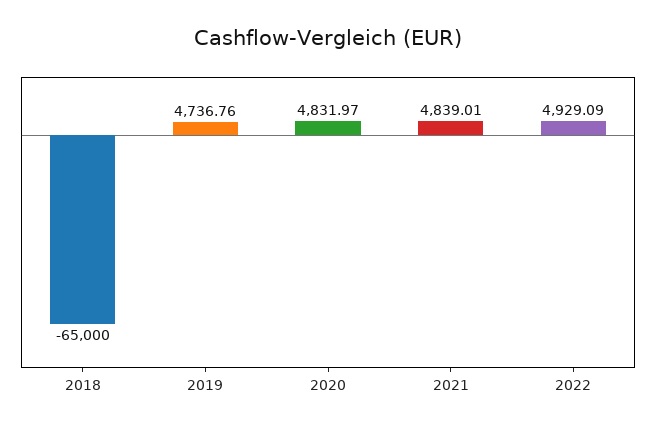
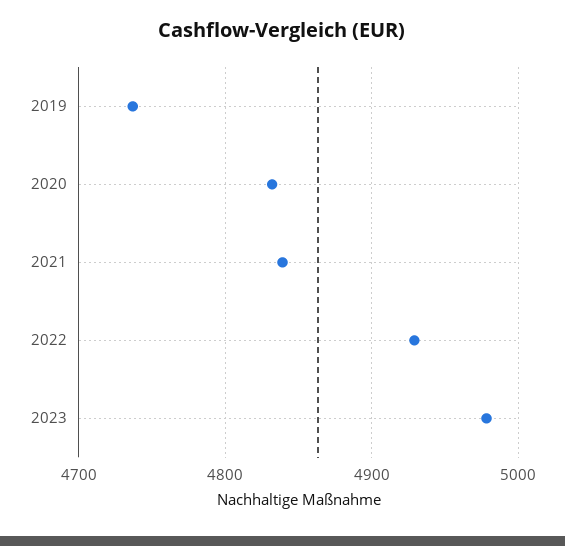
2018: -65000 -> none
2023: none -> 4980

